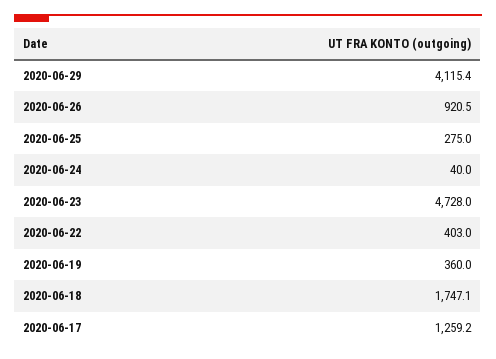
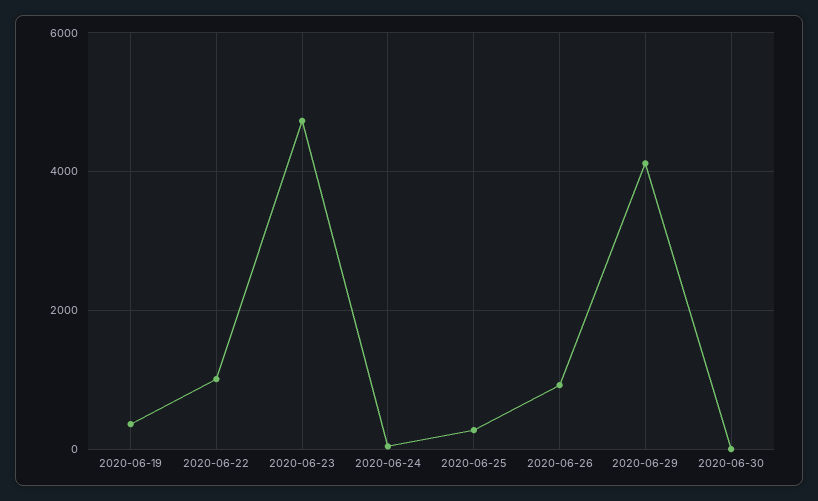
2020-06-22: 403 -> 1000
2020-06-18: 1747.1 -> none
2020-06-17: 1259.2 -> none
2020-06-30: none -> 0

